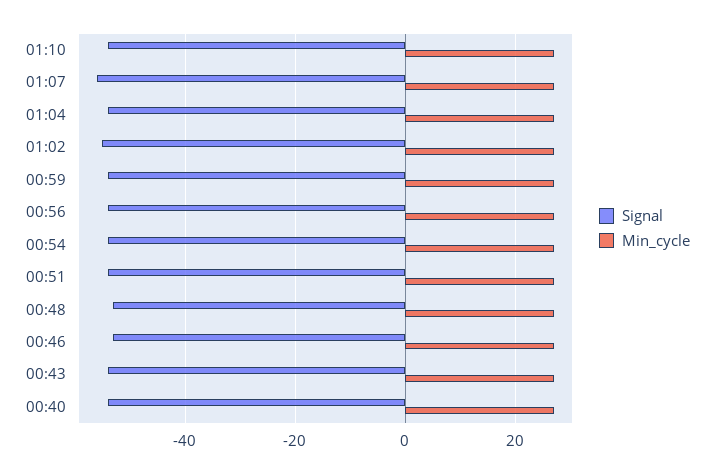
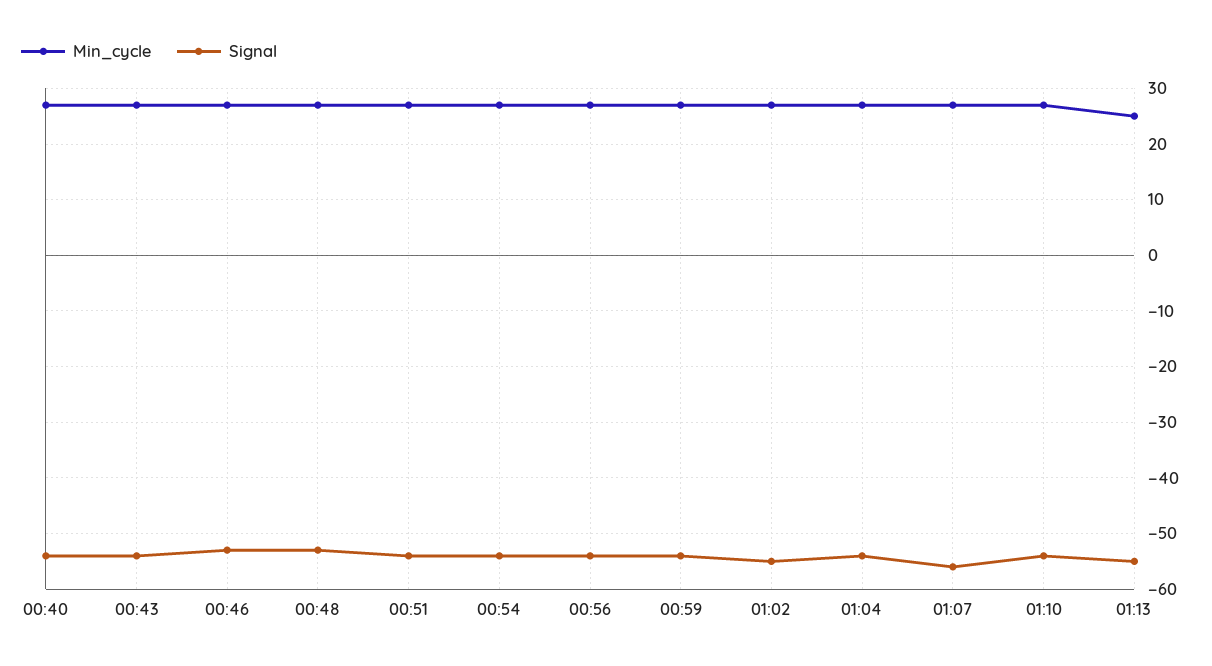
Min_cycle, 01:13: none -> 25
Signal, 01:13: none -> -55

